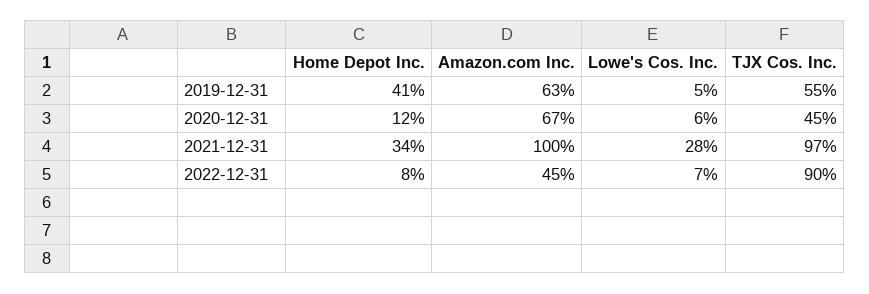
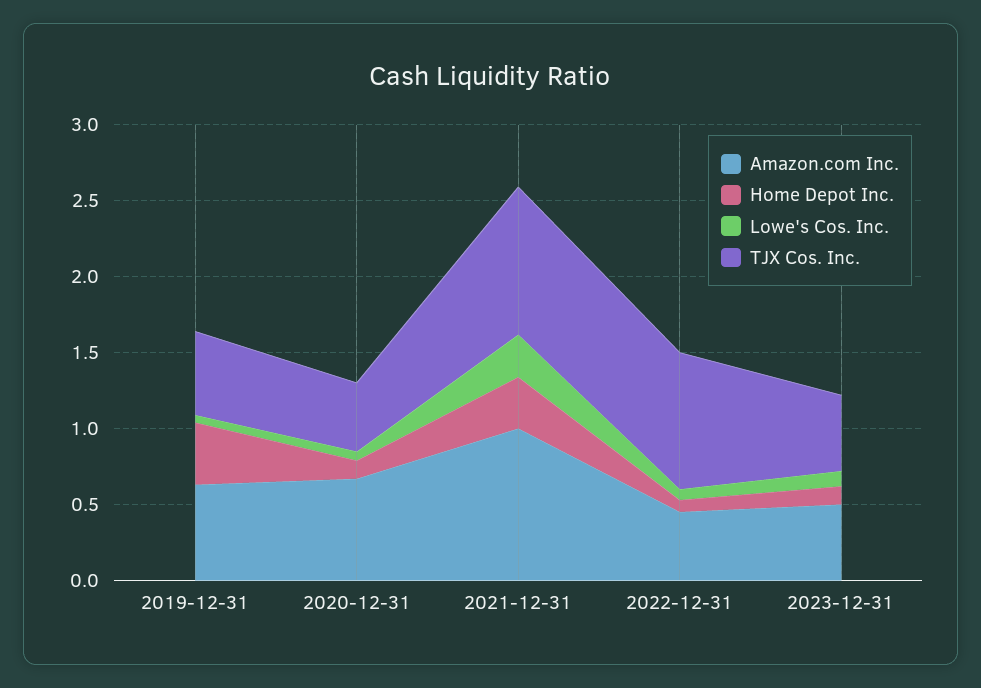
Amazon.com Inc., 2023-12-31: none -> 0.5
Home Depot Inc., 2023-12-31: none -> 0.1
Lowe's Cos. Inc., 2023-12-31: none -> 0.1
TJX Cos. Inc., 2023-12-31: none -> 0.5

